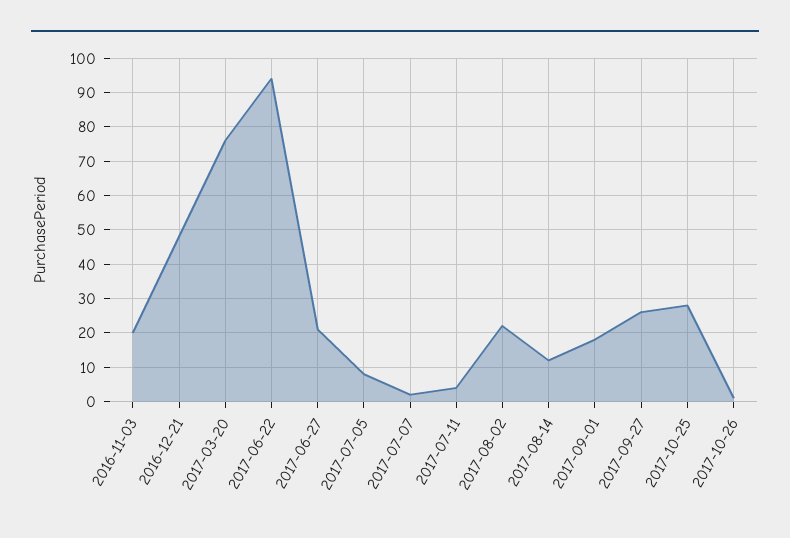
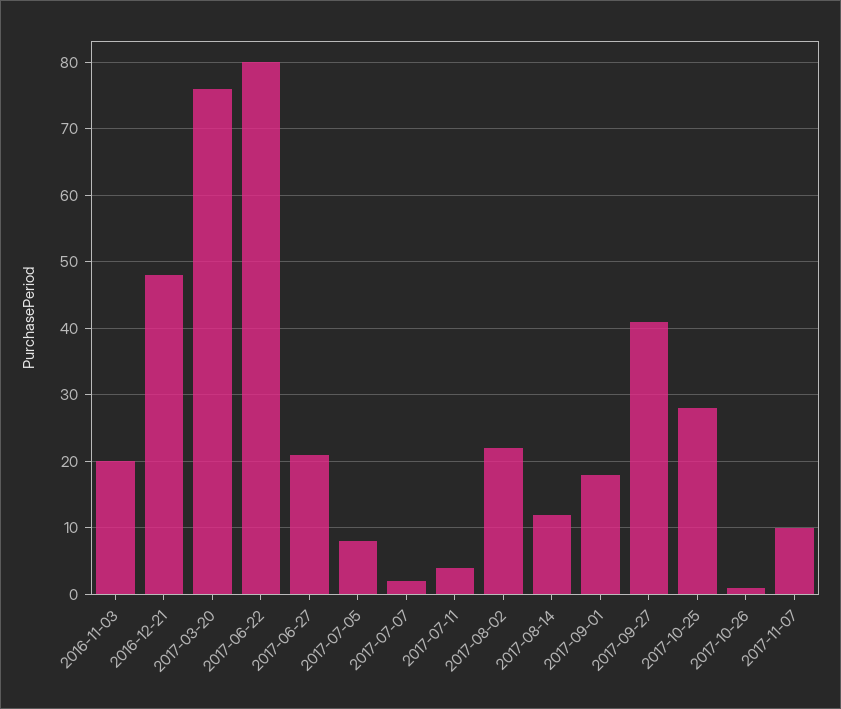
2017-06-22: 95 -> 80
2017-09-27: 25 -> 41
2017-11-07: none -> 10

